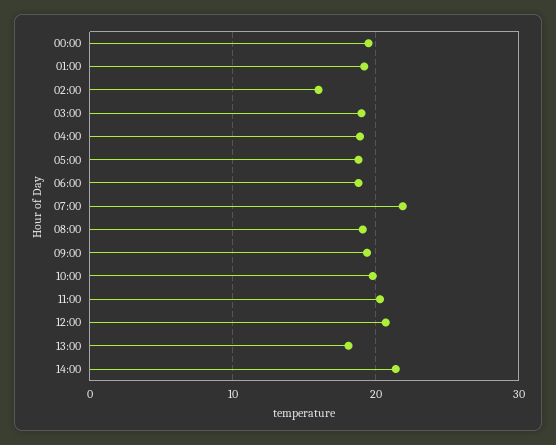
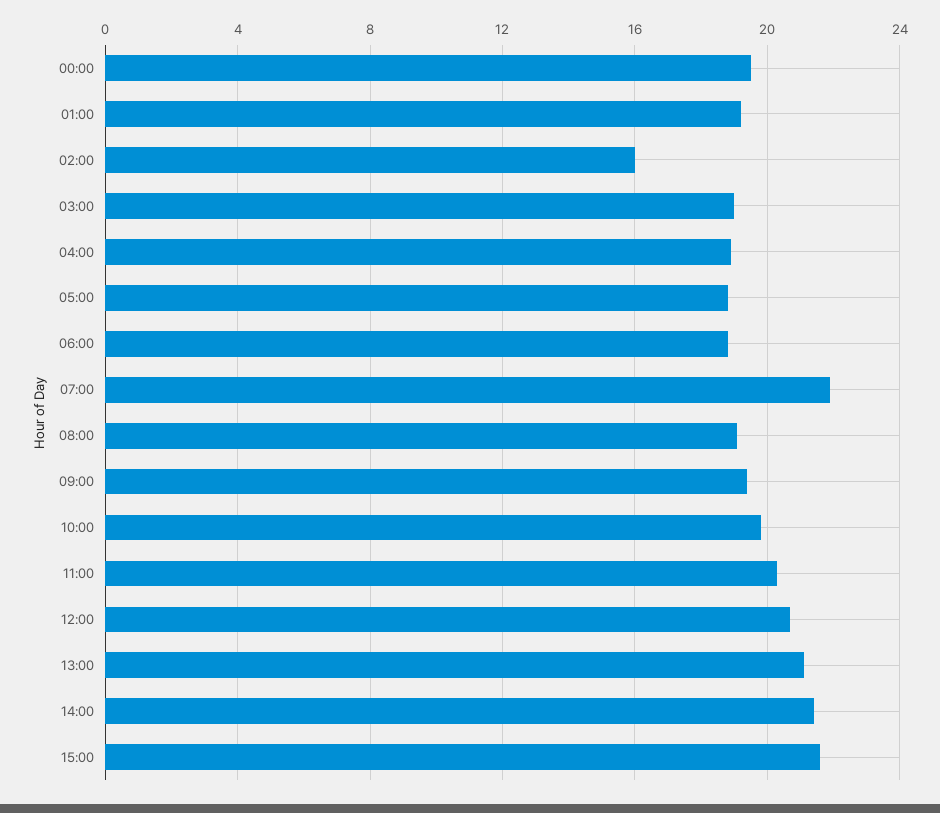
13:00: 18 -> 21
15:00: none -> 21.5

